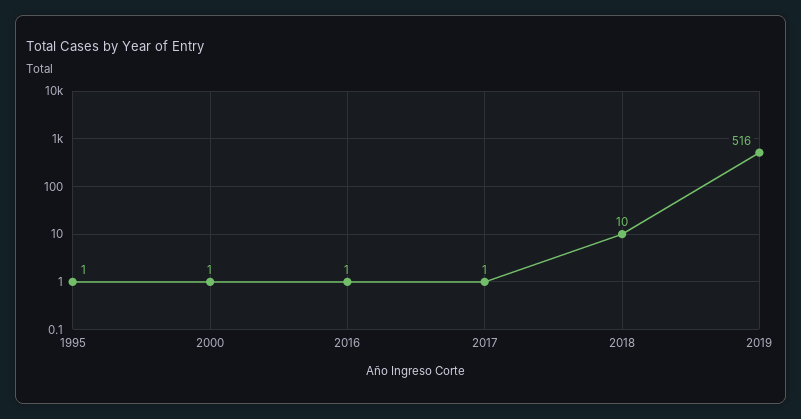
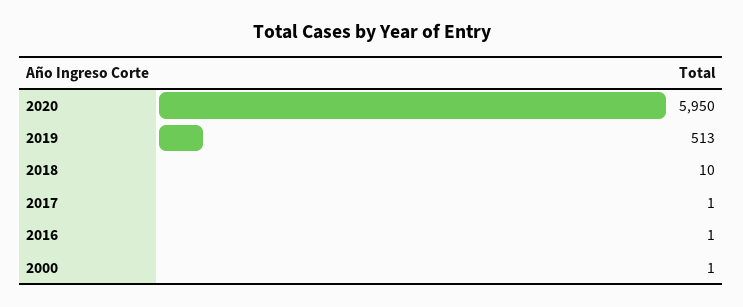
1995: 1 -> none
2019: 516 -> 513
2020: none -> 5950

